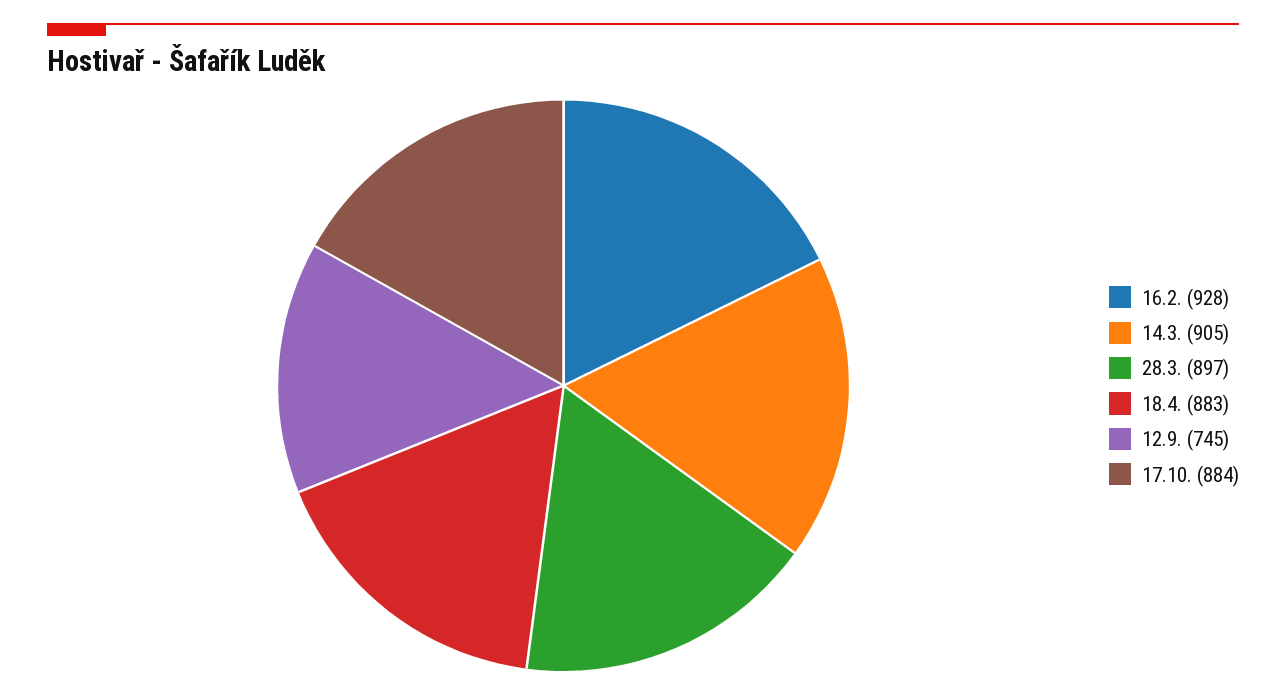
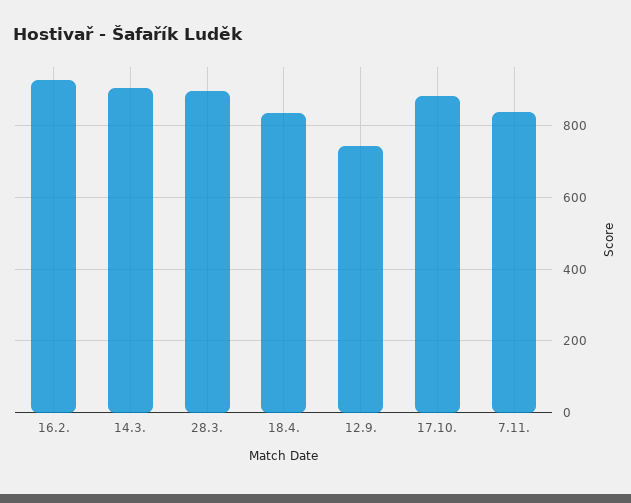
18.4.: 883 -> 840
7.11.: none -> 840

